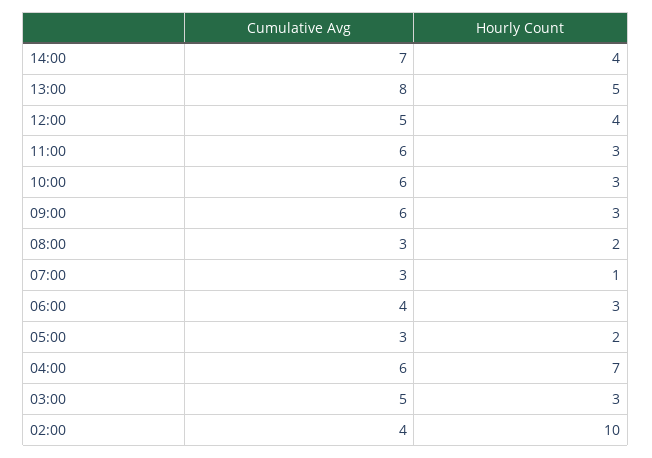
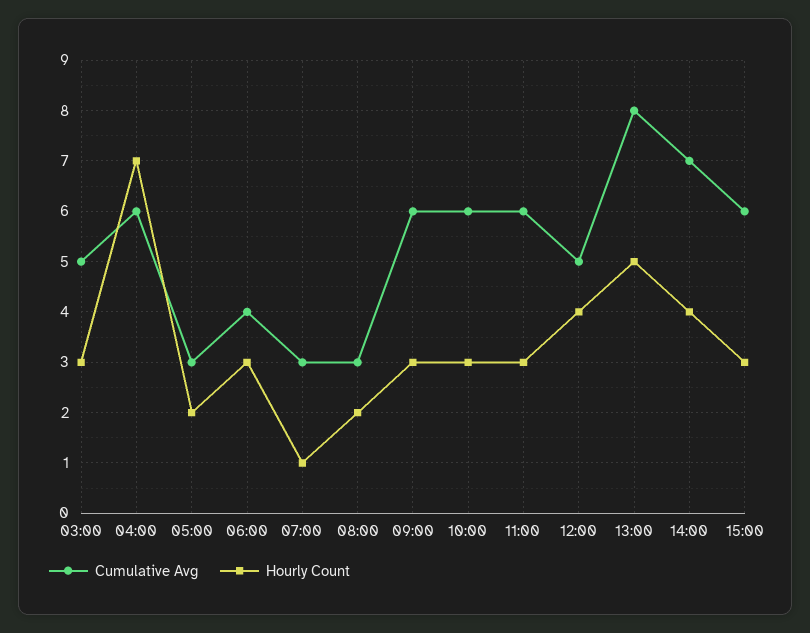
Cumulative Avg, 02:00: 4 -> none
Hourly Count, 02:00: 10 -> none
Cumulative Avg, 15:00: none -> 6
Hourly Count, 15:00: none -> 3

